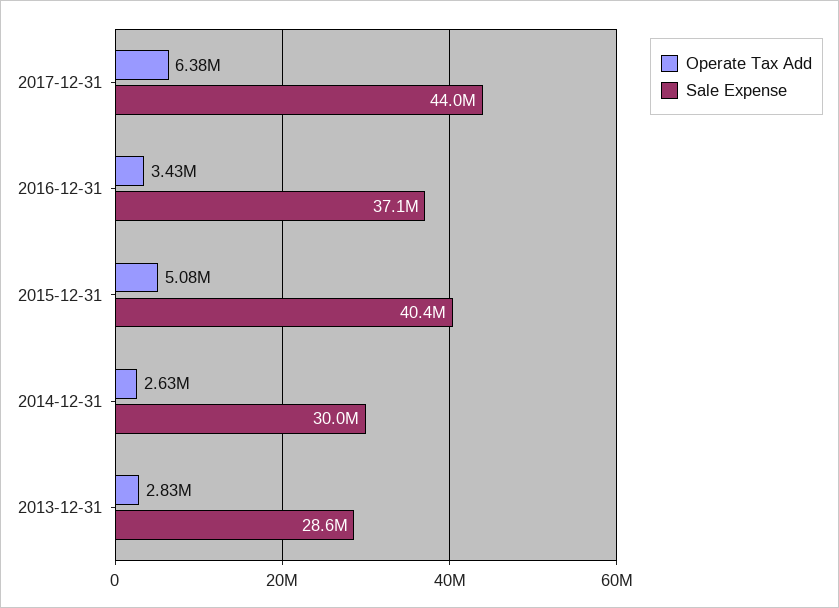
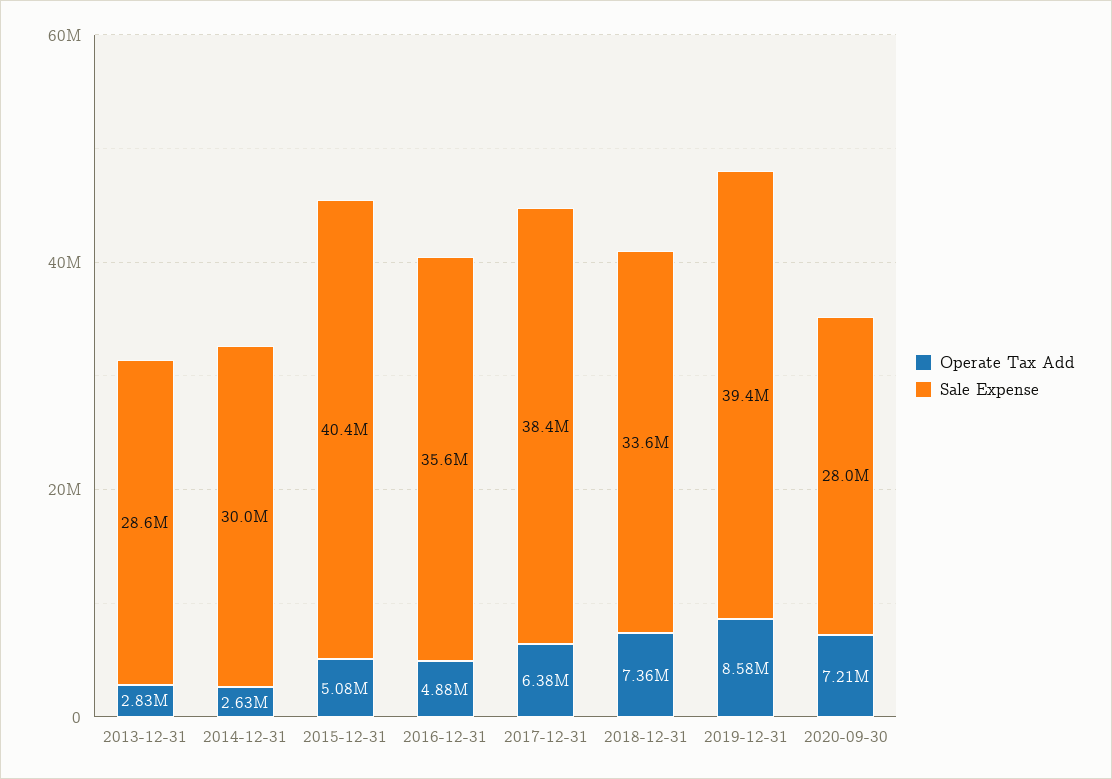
Sale Expense, 2017-12-31: 44000000 -> 38400000
Operate Tax Add, 2016-12-31: 3430000 -> 4880000
Sale Expense, 2016-12-31: 37100000 -> 35600000
Operate Tax Add, 2018-12-31: none -> 7360000
Sale Expense, 2018-12-31: none -> 33600000
Operate Tax Add, 2019-12-31: none -> 8580000
Sale Expense, 2019-12-31: none -> 39400000
Operate Tax Add, 2020-09-30: none -> 7210000
Sale Expense, 2020-09-30: none -> 28000000

